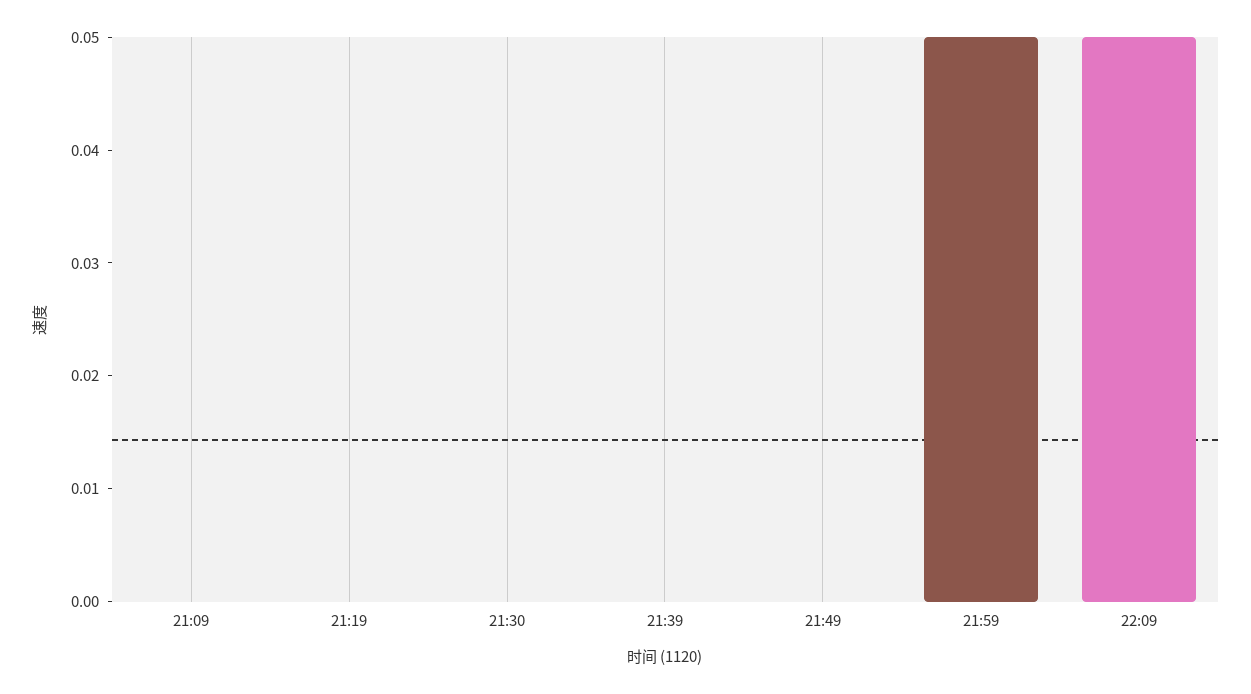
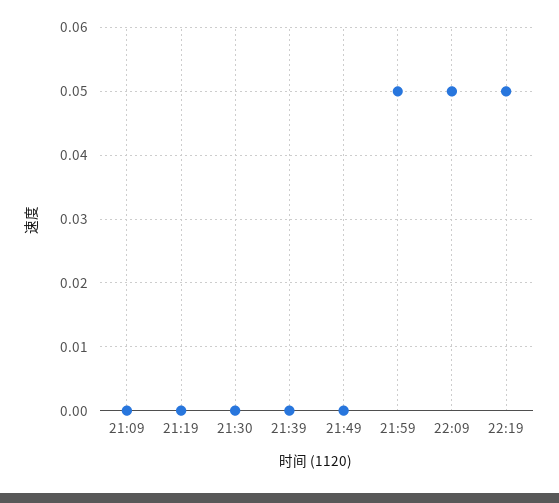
22:19: none -> 0.05

